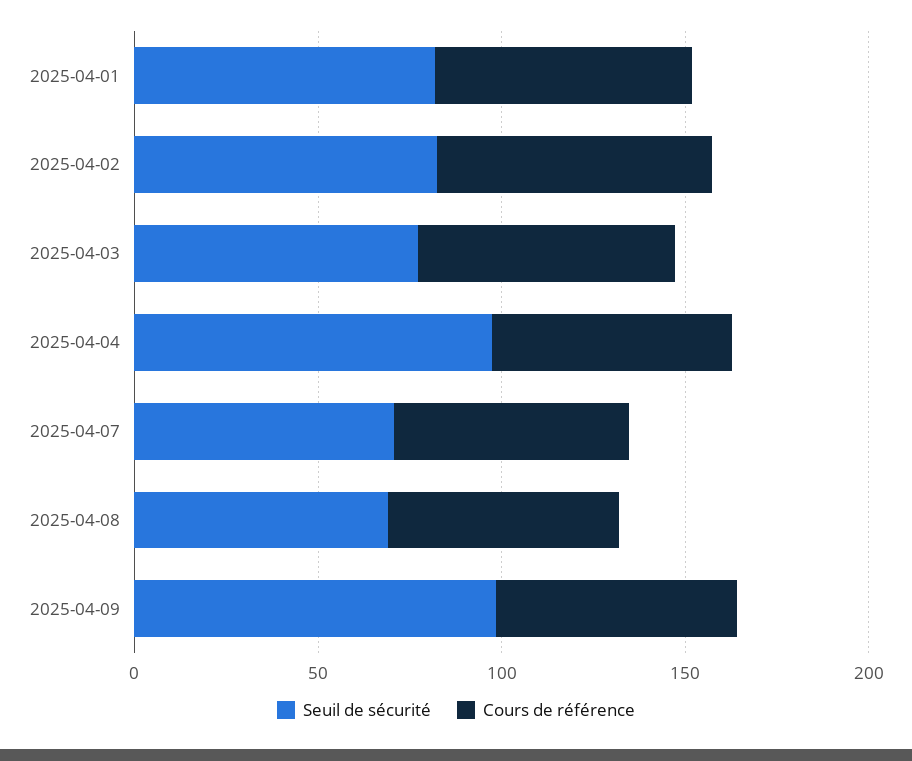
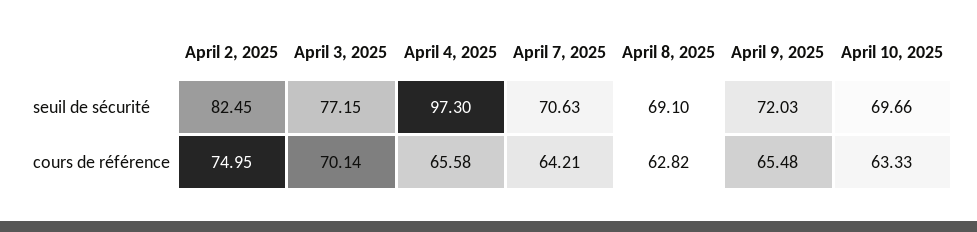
Seuil de sécurité, 2025-04-01: 80 -> none
Cours de référence, 2025-04-01: 70 -> none
Seuil de sécurité, 2025-04-09: 100 -> 72.03
Seuil de sécurité, April 10, 2025: none -> 69.66
Cours de référence, April 10, 2025: none -> 63.33

